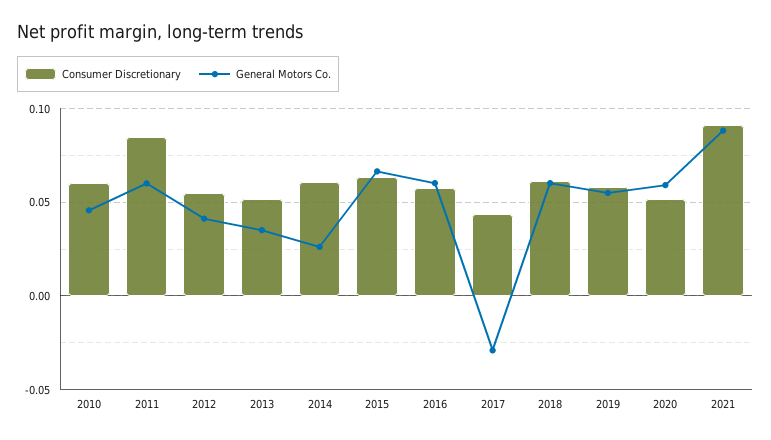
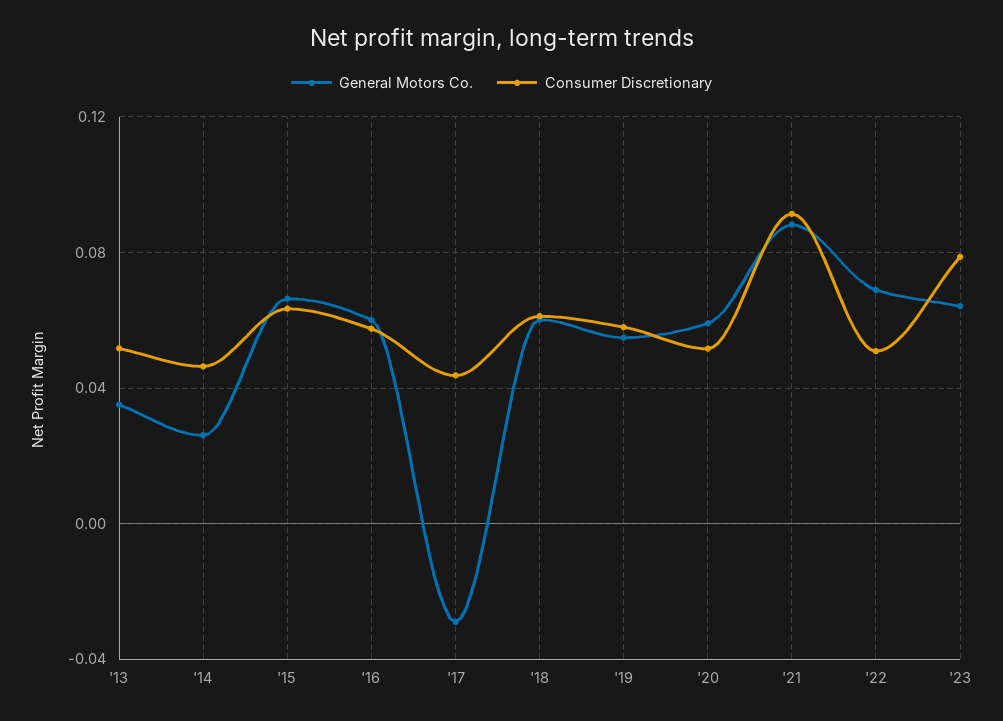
Consumer Discretionary, 2010: 0.06 -> none
General Motors Co., 2010: 0.045 -> none
Consumer Discretionary, 2011: 0.085 -> none
General Motors Co., 2011: 0.06 -> none
Consumer Discretionary, 2012: 0.055 -> none
General Motors Co., 2012: 0.04 -> none
Consumer Discretionary, 2014: 0.06 -> 0.045
General Motors Co., '22: none -> 0.07
Consumer Discretionary, '22: none -> 0.05
General Motors Co., '23: none -> 0.065
Consumer Discretionary, '23: none -> 0.08

